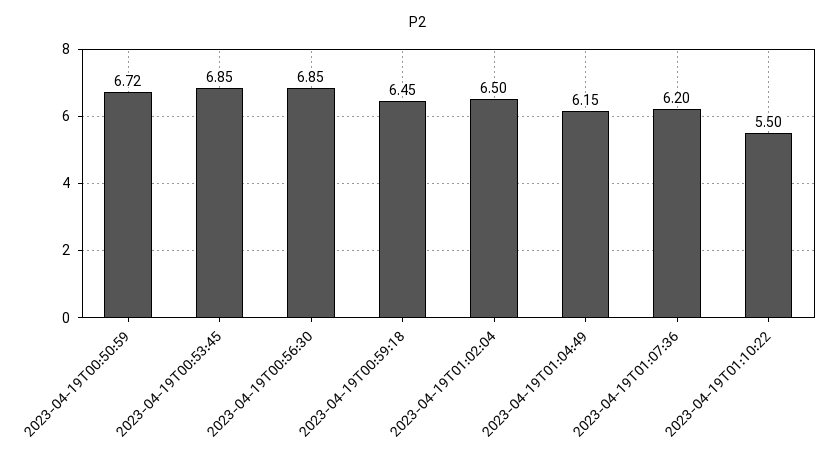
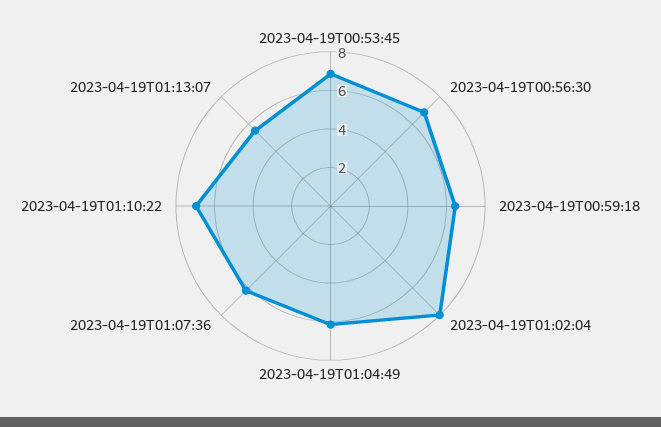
2023-04-19T00:50:59: 6.72 -> none
2023-04-19T01:02:04: 6.5 -> 8
2023-04-19T01:10:22: 5.5 -> 7
2023-04-19T01:13:07: none -> 5.5

